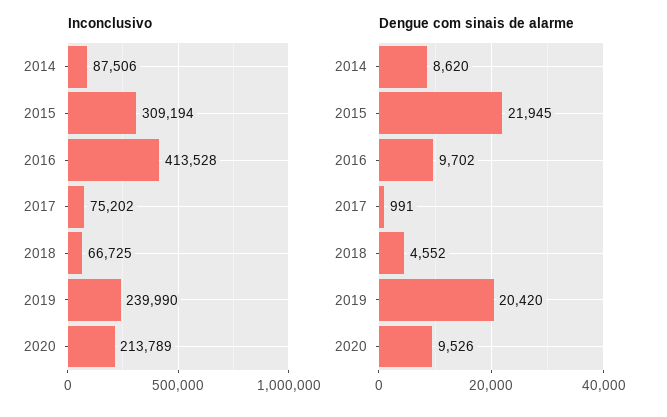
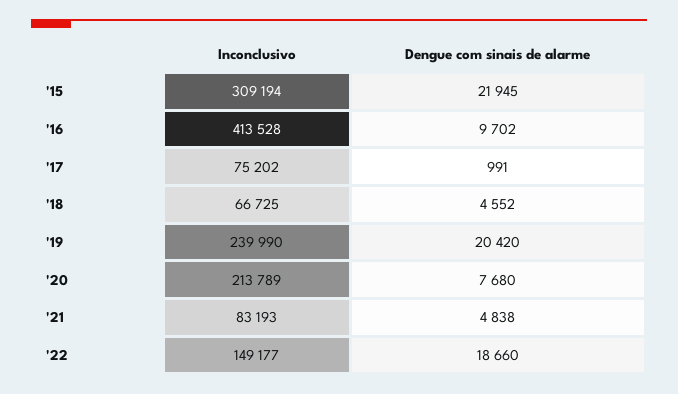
Inconclusivo, 2014: 87506 -> none
Dengue com sinais de alarme, 2014: 8620 -> none
Dengue com sinais de alarme, 2020: 9526 -> 7680
Inconclusivo, '21: none -> 83193
Dengue com sinais de alarme, '21: none -> 4838
Inconclusivo, '22: none -> 149177
Dengue com sinais de alarme, '22: none -> 18660

